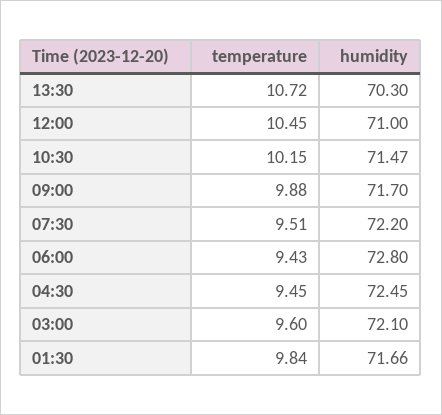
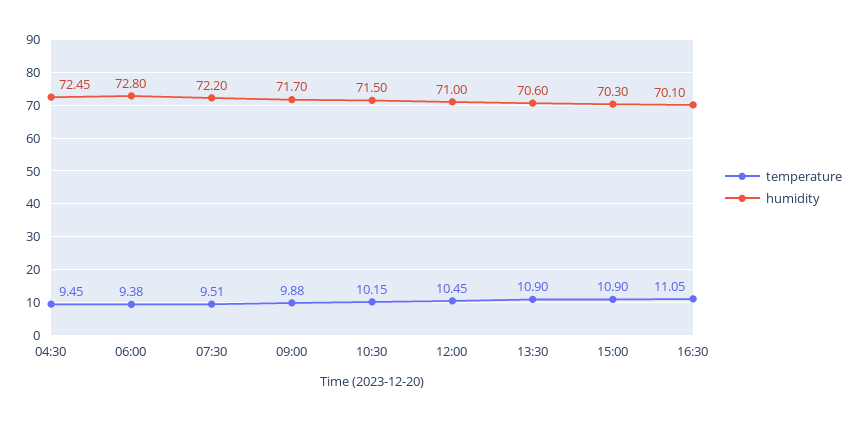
temperature, 13:30: 10.72 -> 10.9
humidity, 13:30: 70.3 -> 70.6
humidity, 10:30: 71.47 -> 71.5
temperature, 06:00: 9.43 -> 9.38
temperature, 03:00: 9.6 -> none
humidity, 03:00: 72.1 -> none
temperature, 01:30: 9.84 -> none
humidity, 01:30: 71.66 -> none
temperature, 15:00: none -> 10.9
humidity, 15:00: none -> 70.3
temperature, 16:30: none -> 11.05
humidity, 16:30: none -> 70.1

